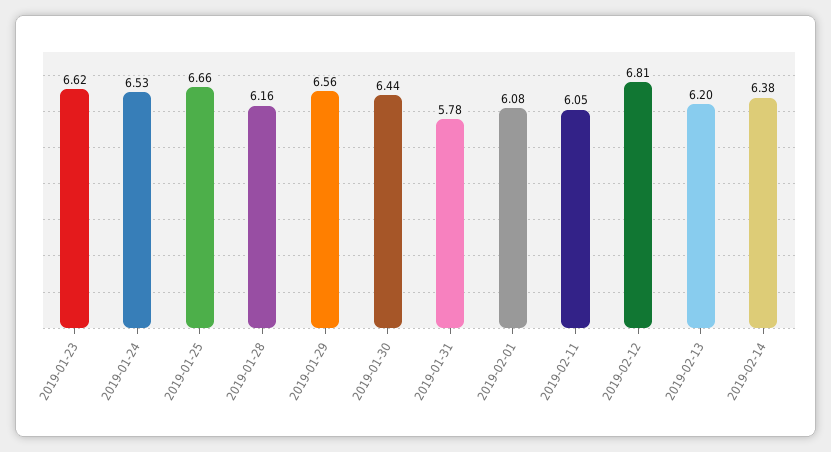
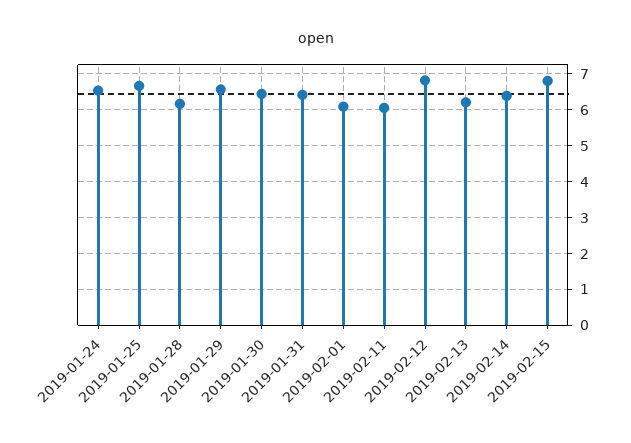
2019-01-23: 6.62 -> none
2019-01-31: 5.78 -> 6.4
2019-02-15: none -> 6.8

